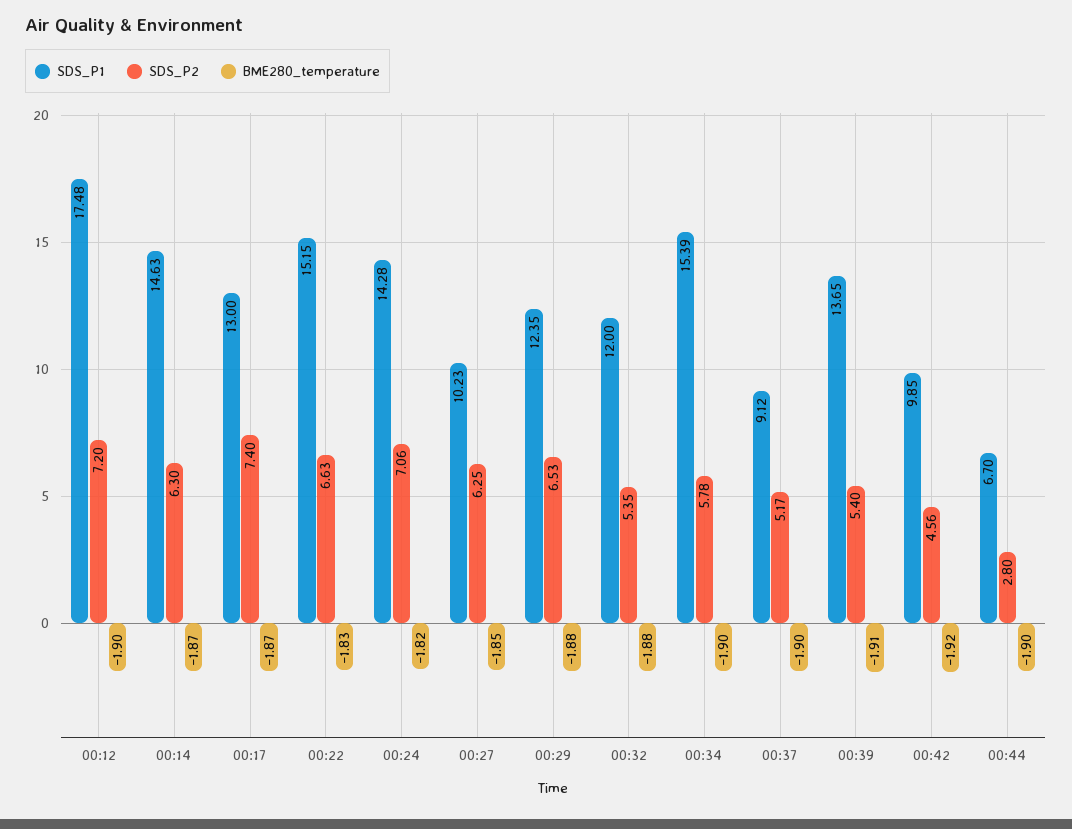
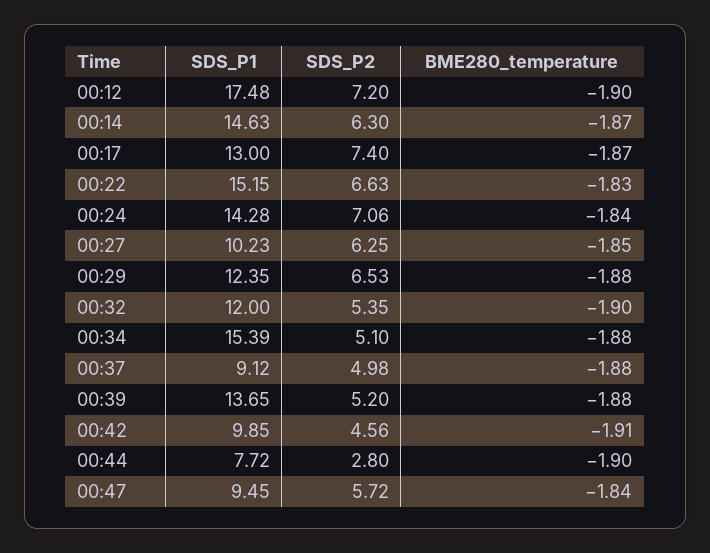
BME280_temperature, 00:24: -1.82 -> -1.84
BME280_temperature, 00:32: -1.88 -> -1.9
SDS_P2, 00:34: 5.78 -> 5.1
BME280_temperature, 00:34: -1.9 -> -1.88
SDS_P2, 00:37: 5.17 -> 4.98
BME280_temperature, 00:37: -1.9 -> -1.88
SDS_P2, 00:39: 5.4 -> 5.2
BME280_temperature, 00:39: -1.91 -> -1.88
BME280_temperature, 00:42: -1.92 -> -1.91
SDS_P1, 00:44: 6.7 -> 7.72
SDS_P1, 00:47: none -> 9.45
SDS_P2, 00:47: none -> 5.72
BME280_temperature, 00:47: none -> -1.84

